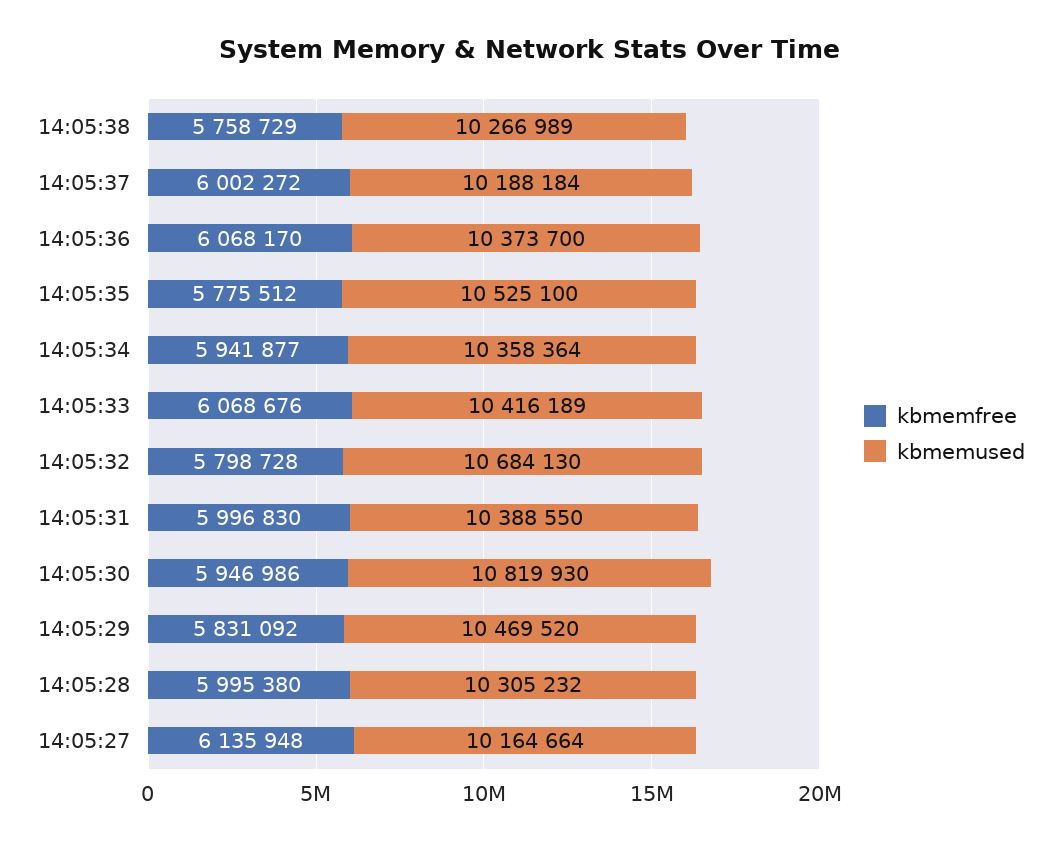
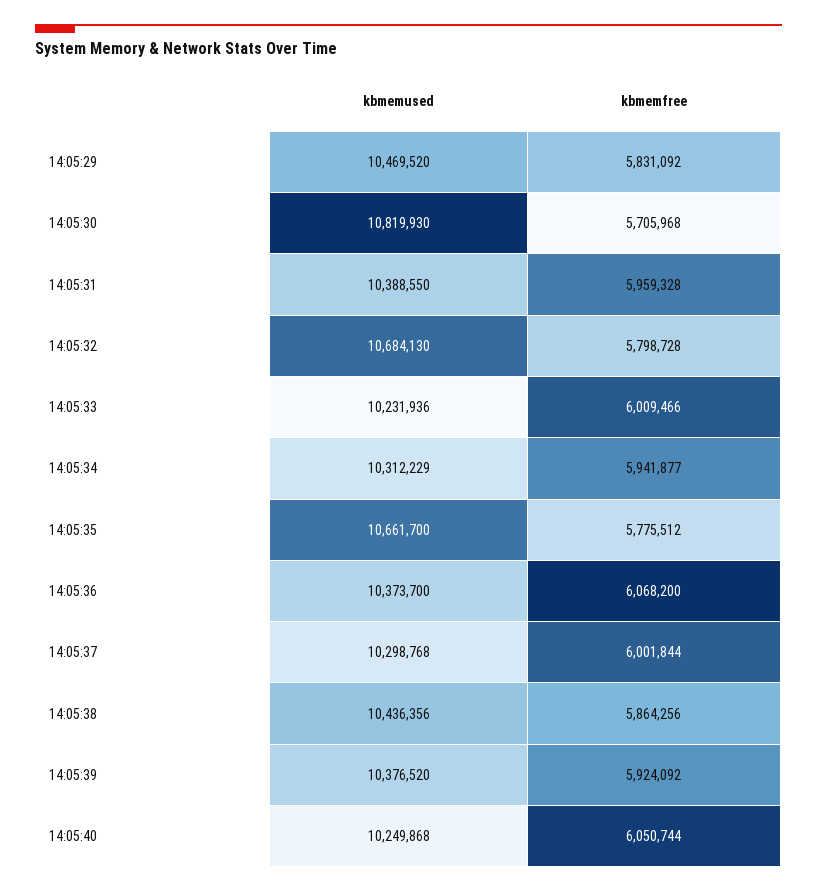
kbmemfree, 14:05:38: 5758729 -> 5864256
kbmemused, 14:05:38: 10266989 -> 10436356
kbmemfree, 14:05:37: 6002272 -> 6001844
kbmemused, 14:05:37: 10188184 -> 10298768
kbmemfree, 14:05:36: 6068170 -> 6068200
kbmemused, 14:05:35: 10525100 -> 10661700
kbmemused, 14:05:34: 10358364 -> 10312229
kbmemfree, 14:05:33: 6068676 -> 6009466
kbmemused, 14:05:33: 10416189 -> 10231936
kbmemfree, 14:05:31: 5996830 -> 5959328
kbmemfree, 14:05:30: 5946986 -> 5705968
kbmemfree, 14:05:28: 5995380 -> none
kbmemused, 14:05:28: 10305232 -> none
kbmemfree, 14:05:27: 6135948 -> none
kbmemused, 14:05:27: 10164664 -> none
kbmemused, 14:05:39: none -> 10376520
kbmemfree, 14:05:39: none -> 5924092
kbmemused, 14:05:40: none -> 10249868
kbmemfree, 14:05:40: none -> 6050744

